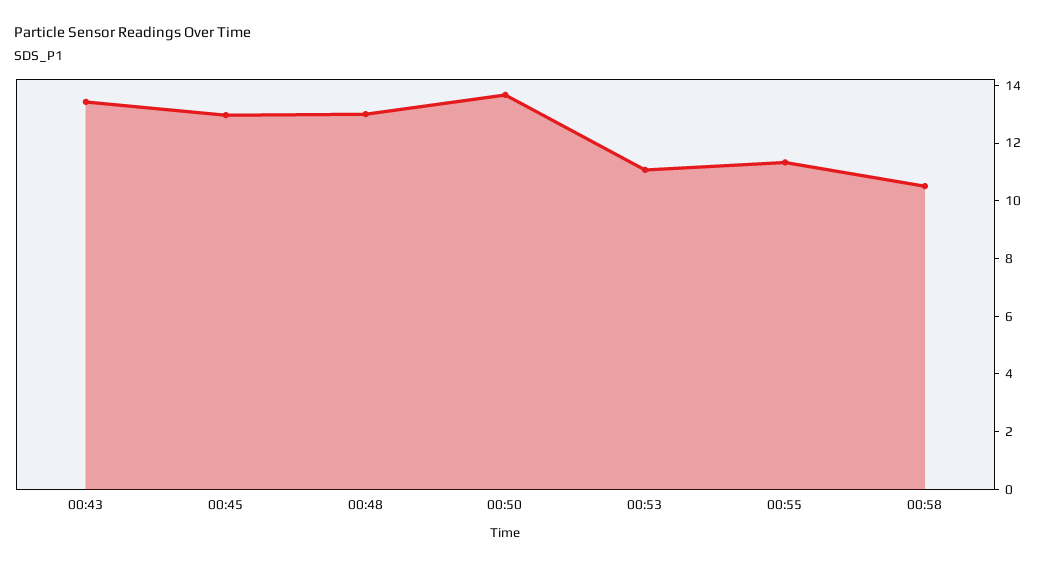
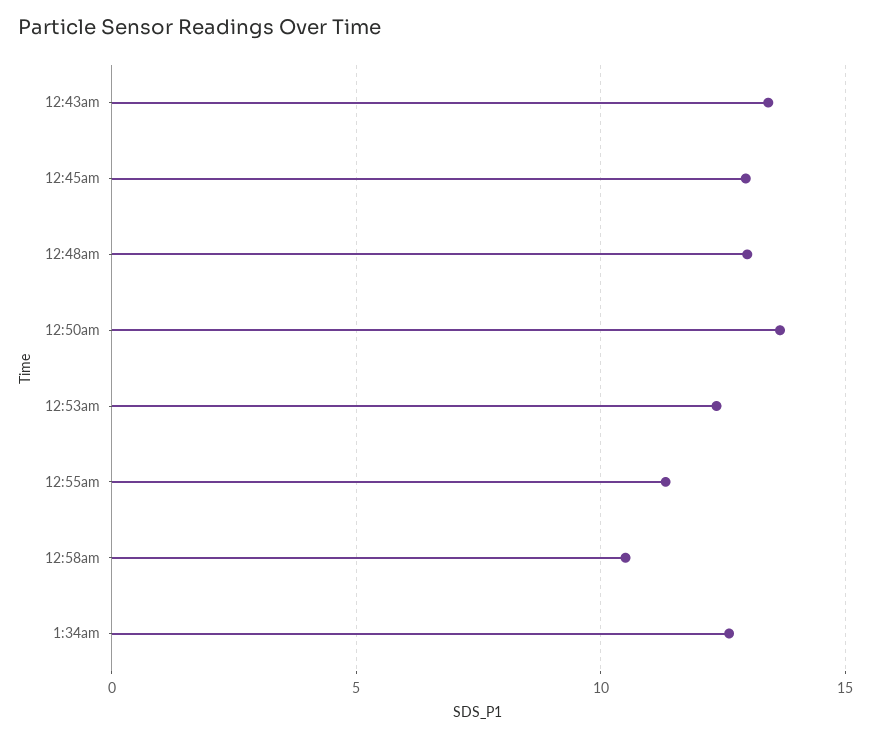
00:53: 11 -> 12.5
1:34am: none -> 12.5

